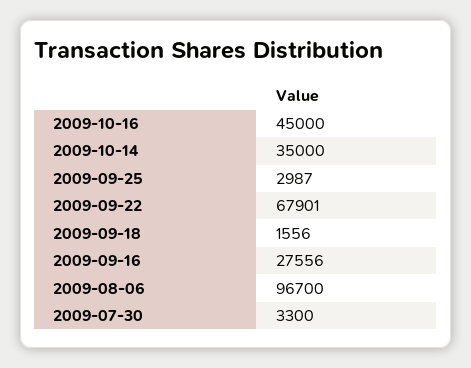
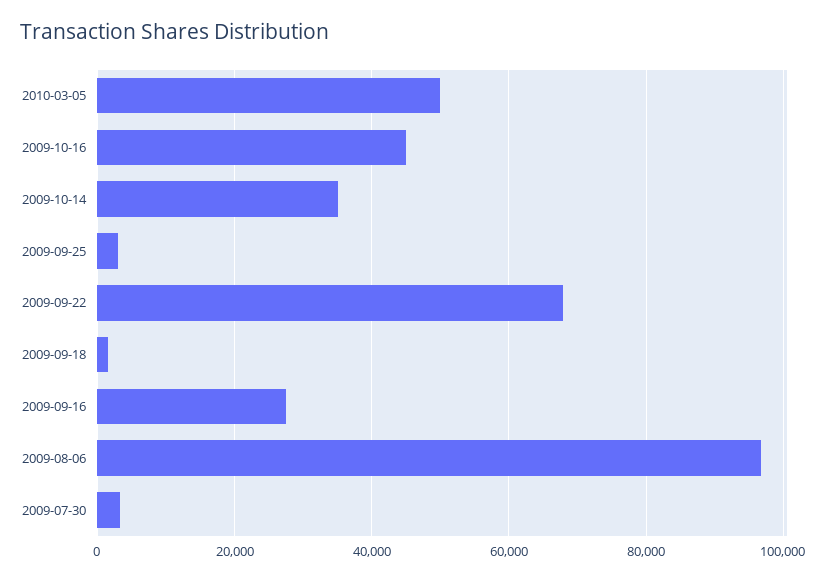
2010-03-05: none -> 50000

